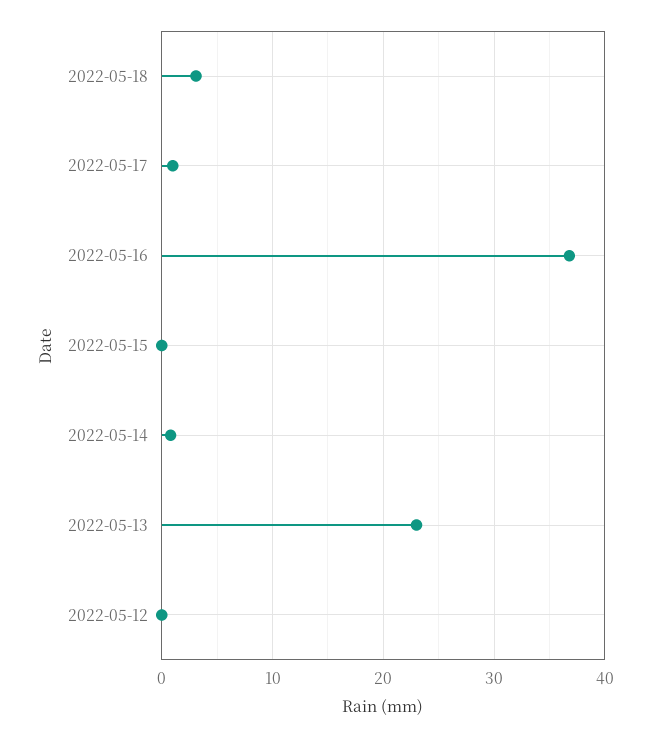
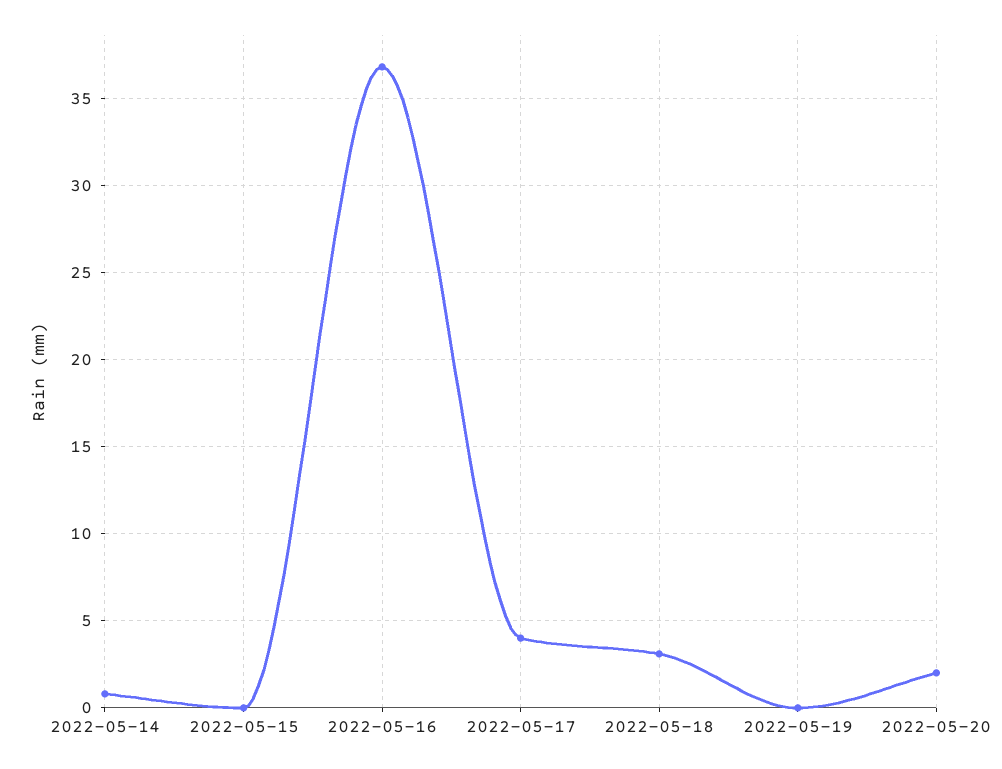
2022-05-17: 1 -> 4
2022-05-13: 23 -> none
2022-05-12: 0 -> none
2022-05-19: none -> 0
2022-05-20: none -> 2

